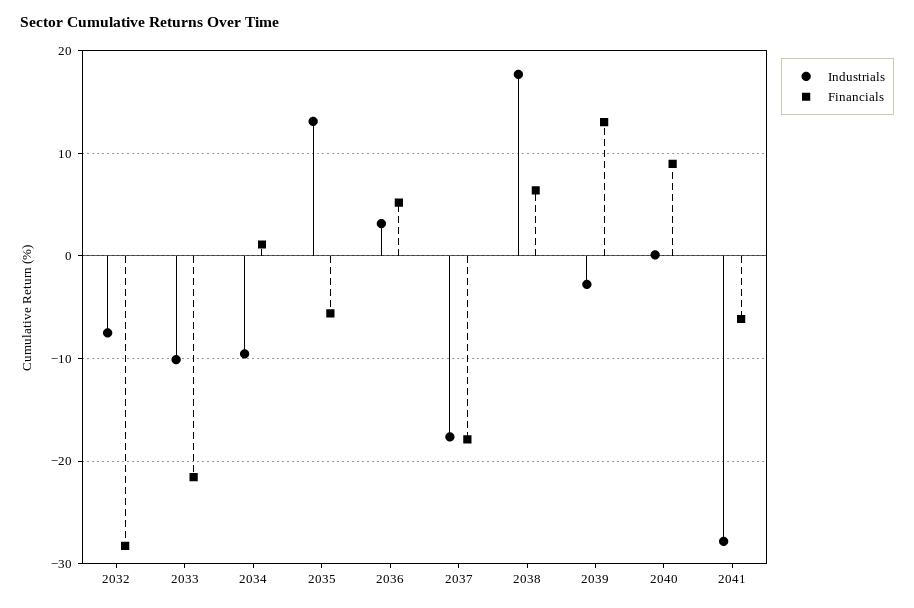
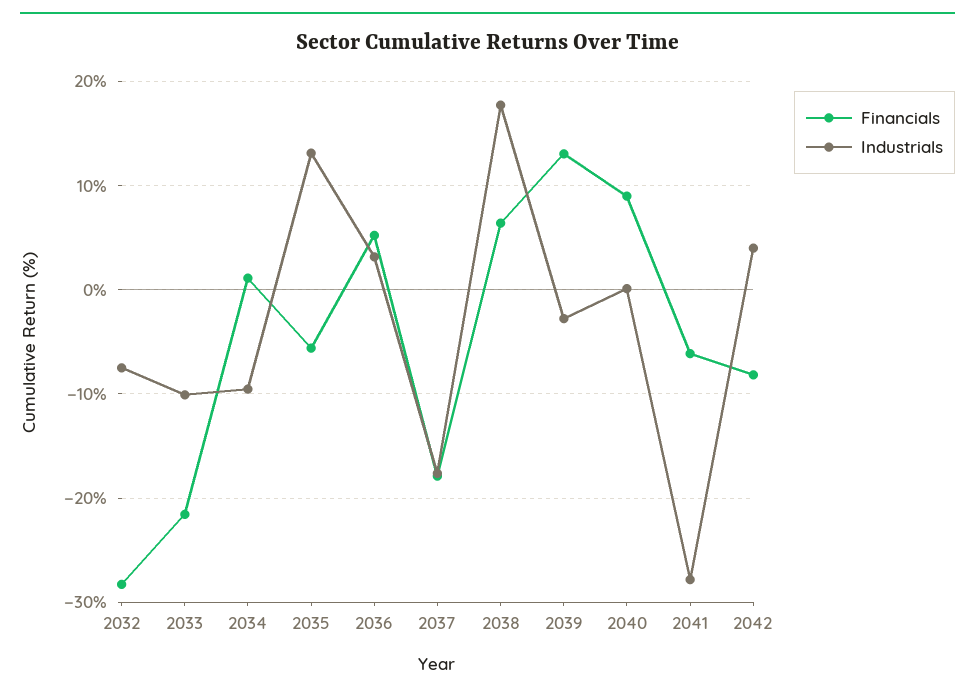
Financials, 2042: none -> -8
Industrials, 2042: none -> 4

